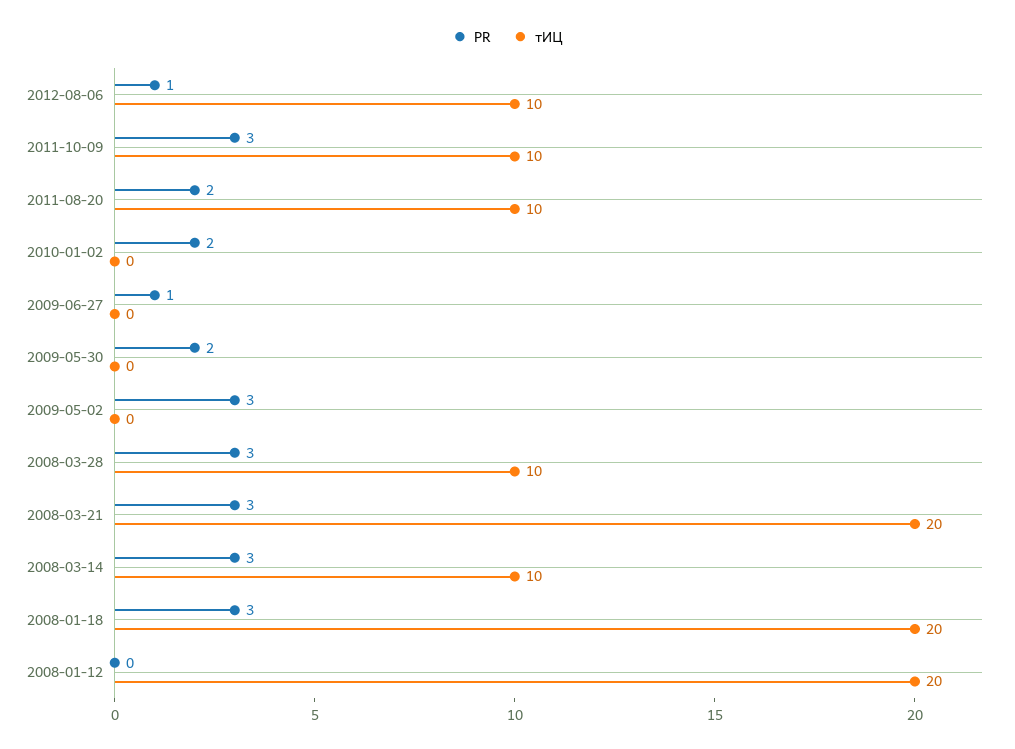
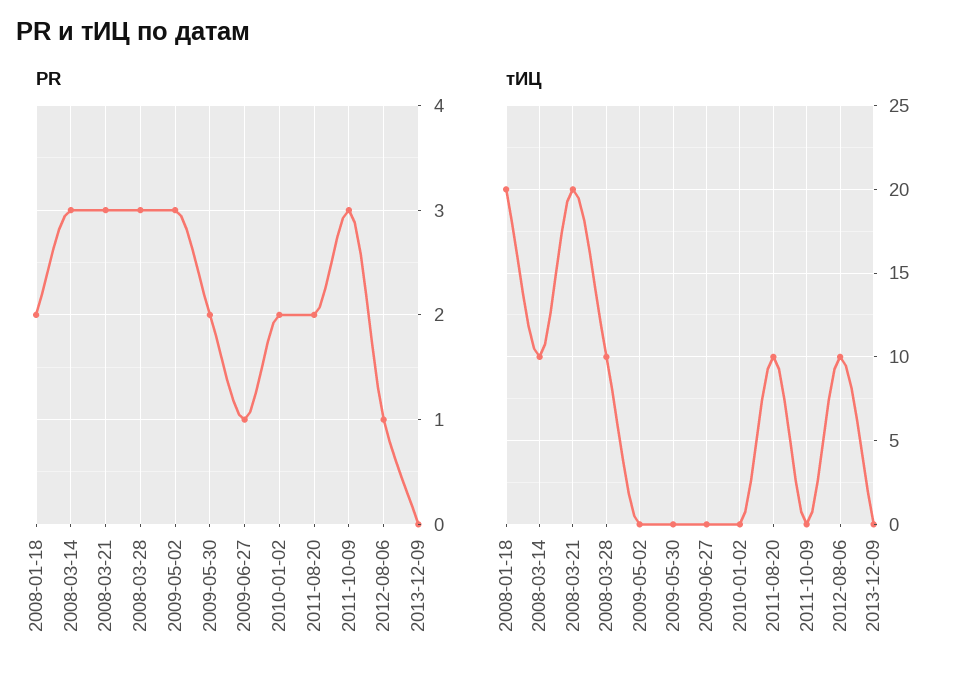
тИЦ, 2011-10-09: 10 -> 0
PR, 2008-01-18: 3 -> 2
PR, 2008-01-12: 0 -> none
тИЦ, 2008-01-12: 20 -> none
PR, 2013-12-09: none -> 0
тИЦ, 2013-12-09: none -> 0

